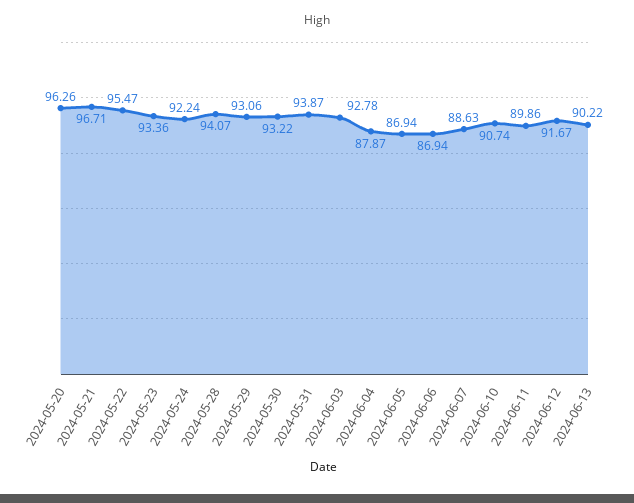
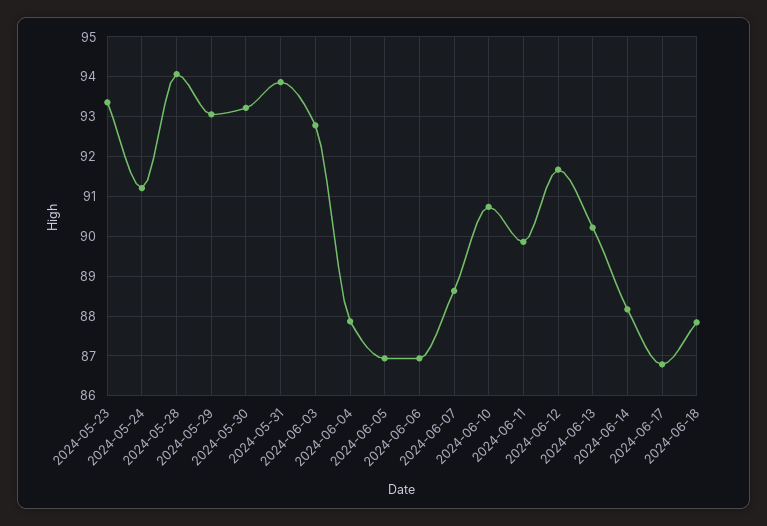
2024-05-20: 96.26 -> none
2024-05-21: 96.71 -> none
2024-05-22: 95.47 -> none
2024-05-24: 92.24 -> 91.2
2024-06-14: none -> 88.2
2024-06-17: none -> 86.8
2024-06-18: none -> 87.8

